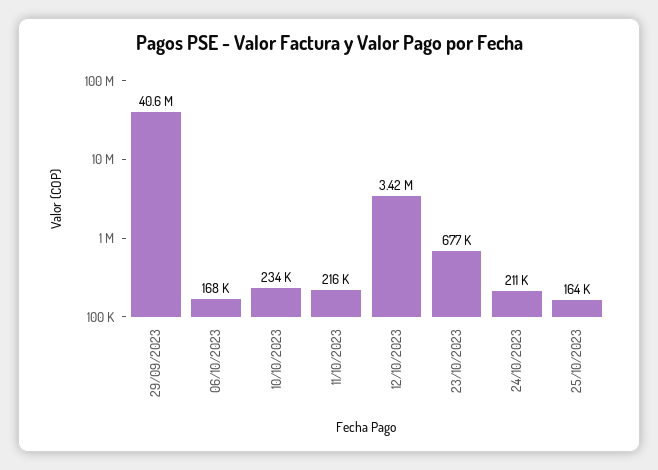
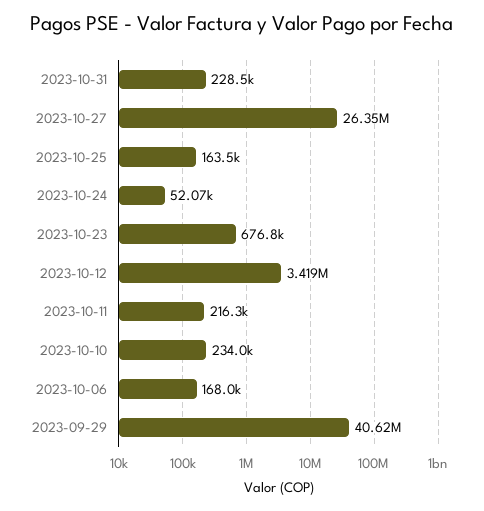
24/10/2023: 211000 -> 52070
2023-10-31: none -> 228500
2023-10-27: none -> 26350000

